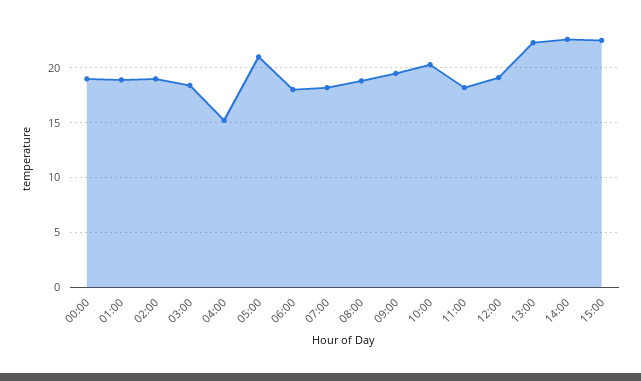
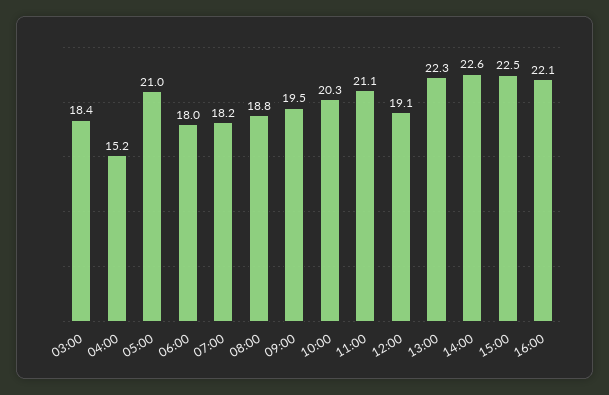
00:00: 19 -> none
01:00: 19 -> none
02:00: 19 -> none
11:00: 18 -> 21.1
16:00: none -> 22.1

